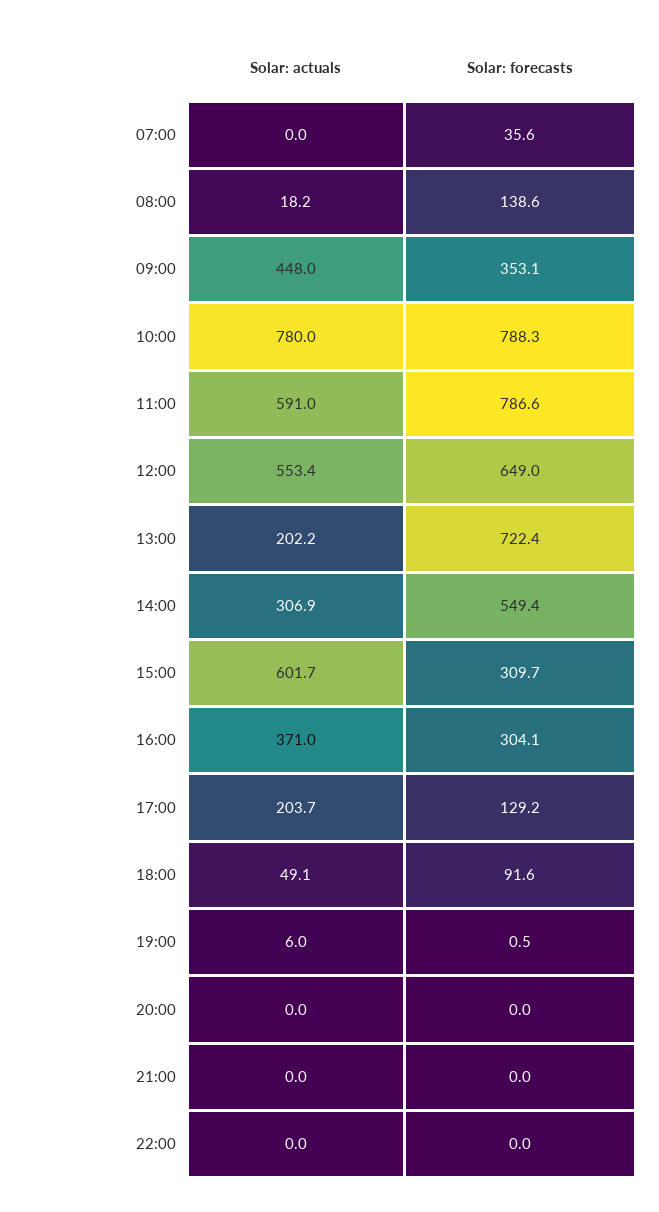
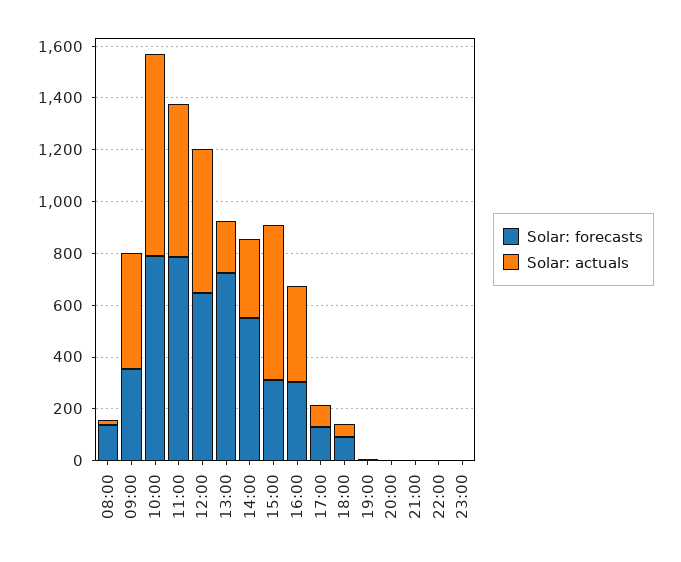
Solar: actuals, 07:00: 0 -> none
Solar: forecasts, 07:00: 35.6 -> none
Solar: actuals, 17:00: 203.7 -> 100
Solar: forecasts, 23:00: none -> 0
Solar: actuals, 23:00: none -> 0

